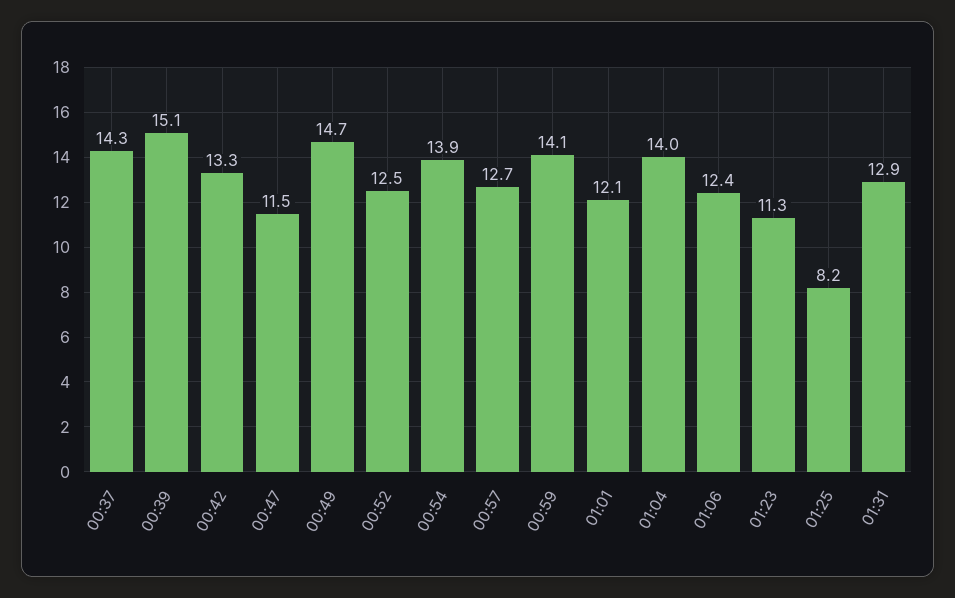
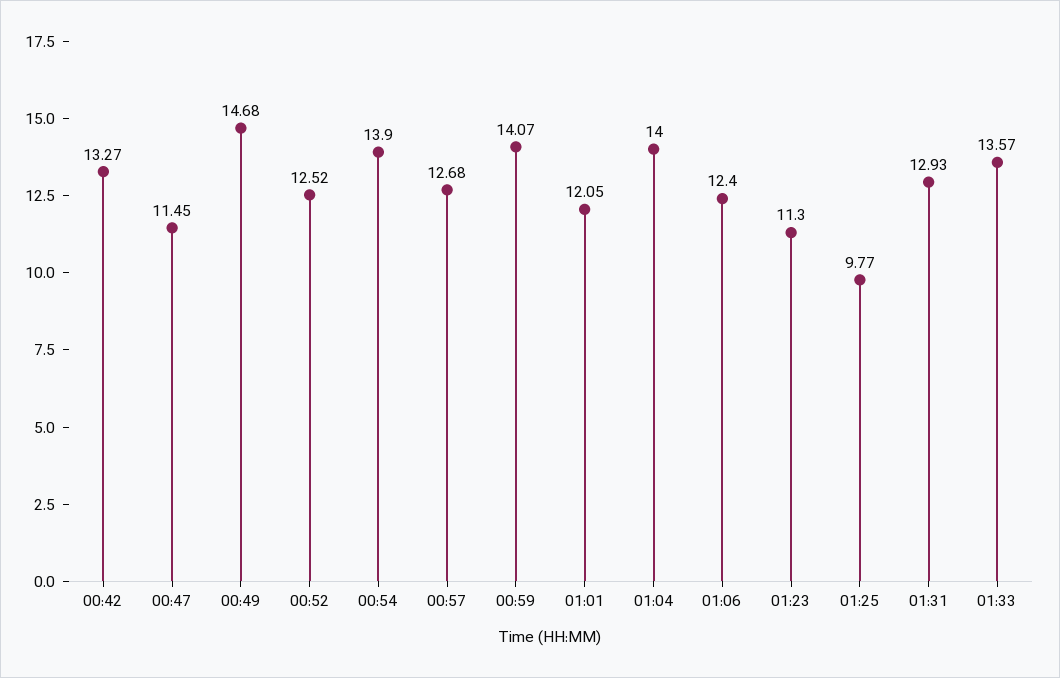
00:37: 14.3 -> none
00:39: 15.1 -> none
01:25: 8.2 -> 9.77
01:33: none -> 13.57

